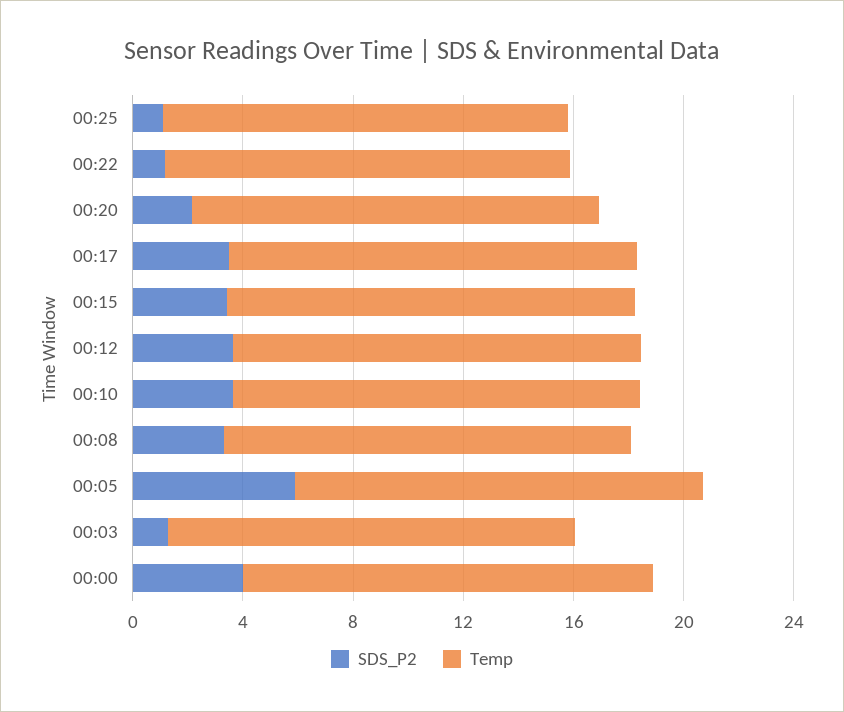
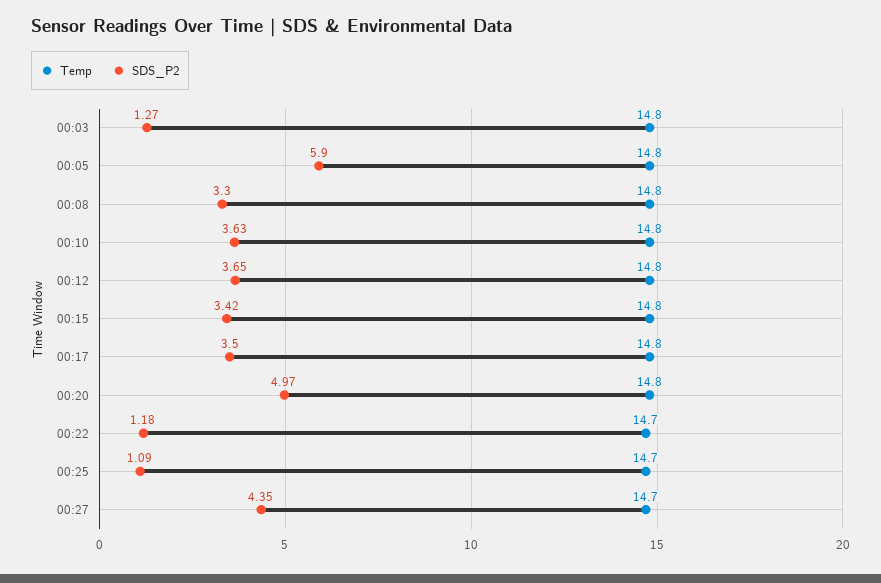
SDS_P2, 00:20: 2 -> 4.97
SDS_P2, 00:00: 4 -> none
Temp, 00:00: 15 -> none
Temp, 00:27: none -> 14.7
SDS_P2, 00:27: none -> 4.35

